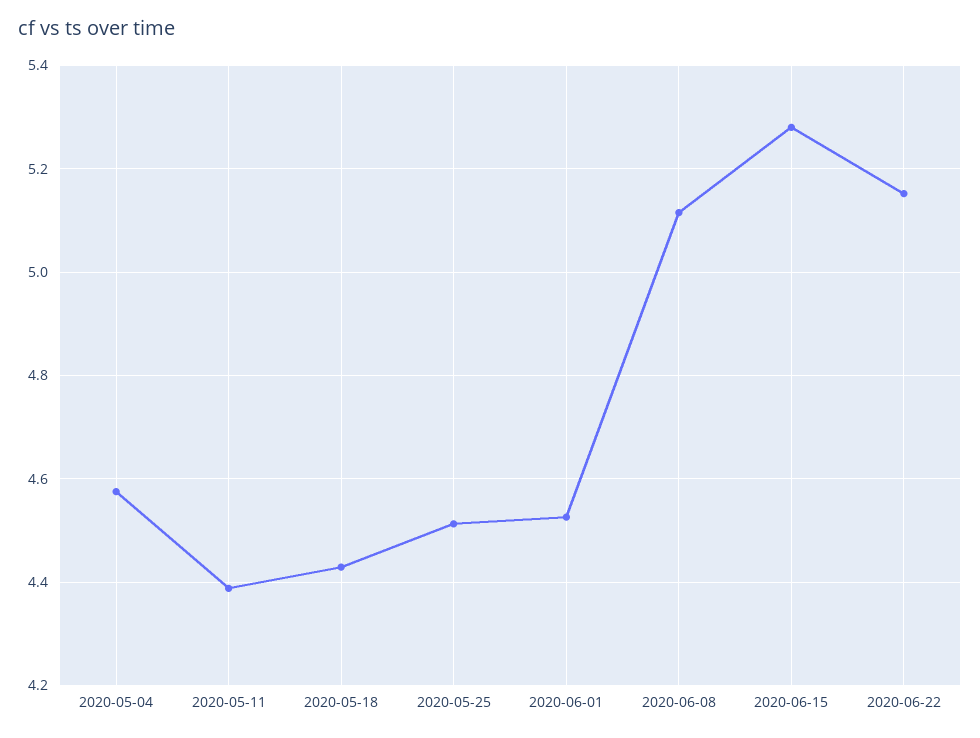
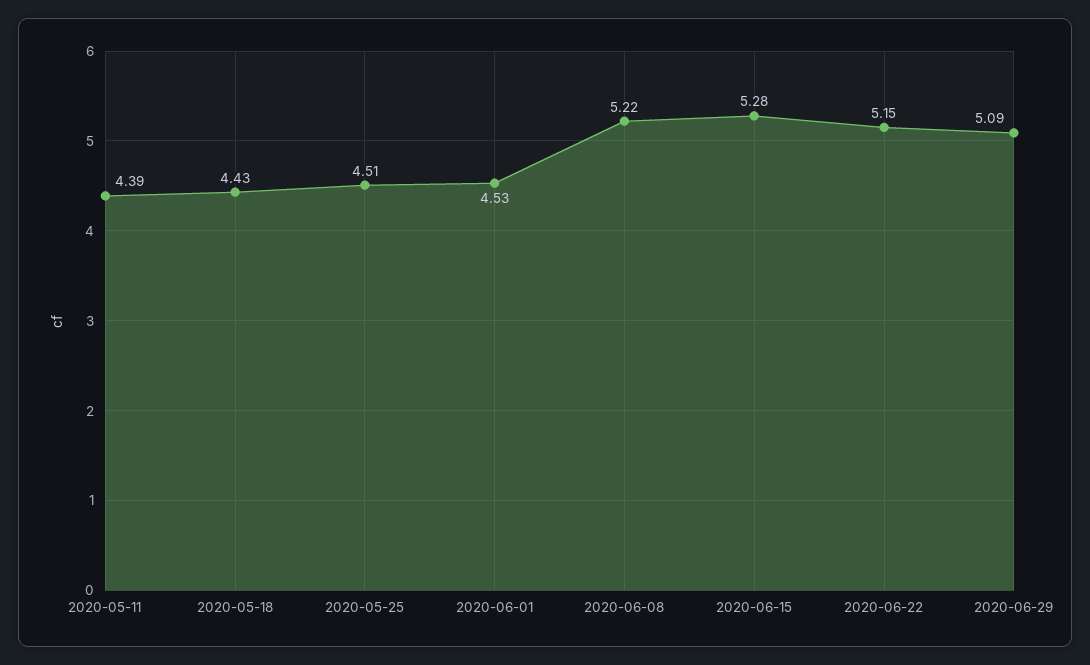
2020-05-04: 4.58 -> none
2020-06-08: 5.12 -> 5.22
2020-06-29: none -> 5.09

